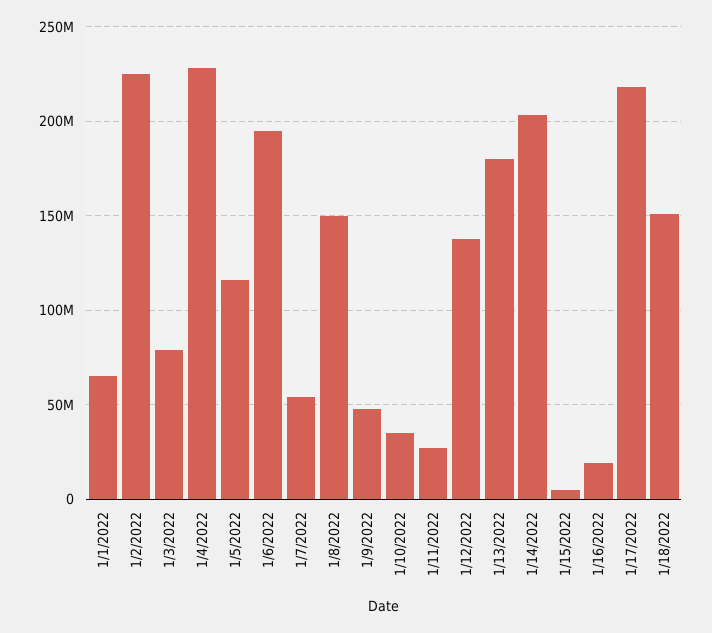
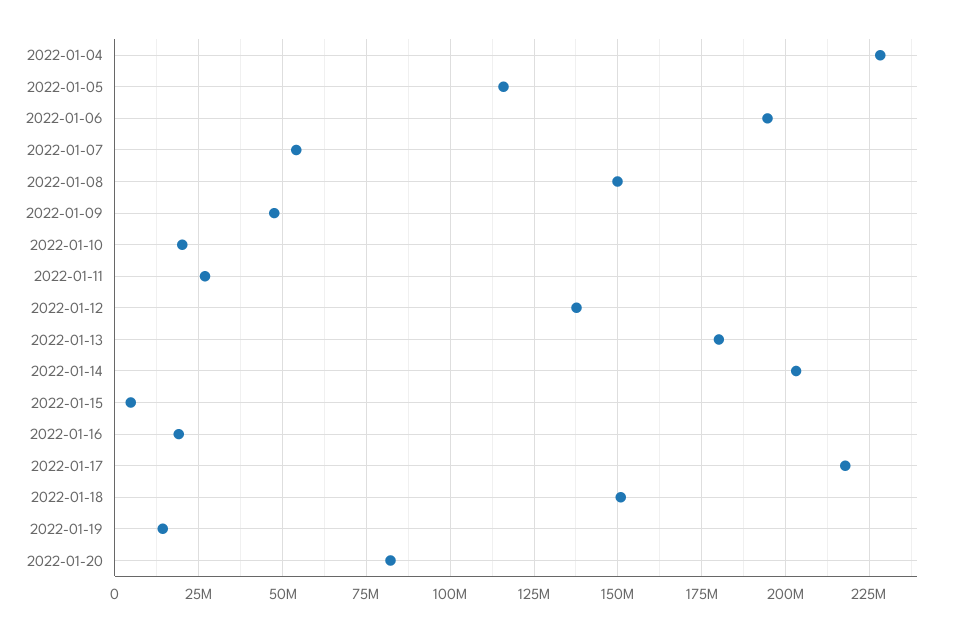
1/1/2022: 65000000 -> none
1/2/2022: 225000000 -> none
1/3/2022: 80000000 -> none
1/10/2022: 35000000 -> 20000000
2022-01-19: none -> 15000000
2022-01-20: none -> 82500000

